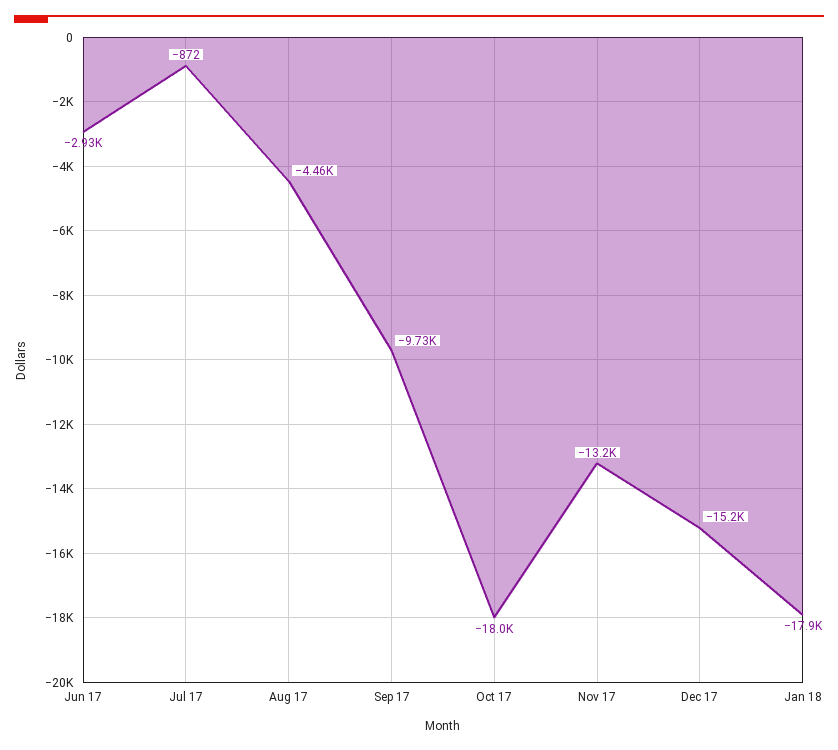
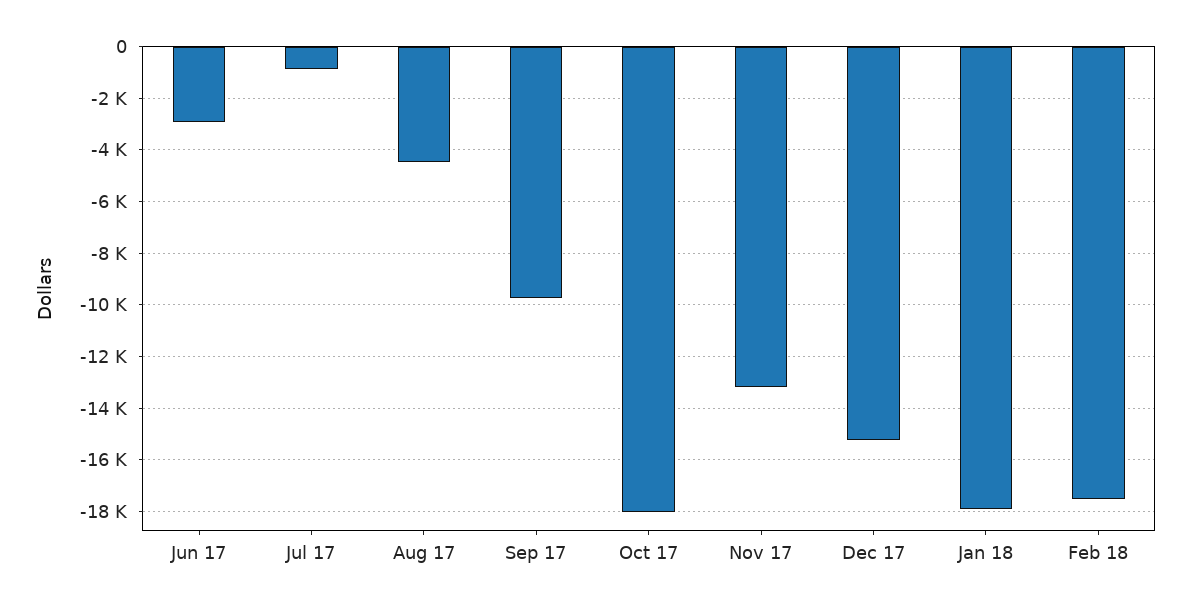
Feb 18: none -> -17500

